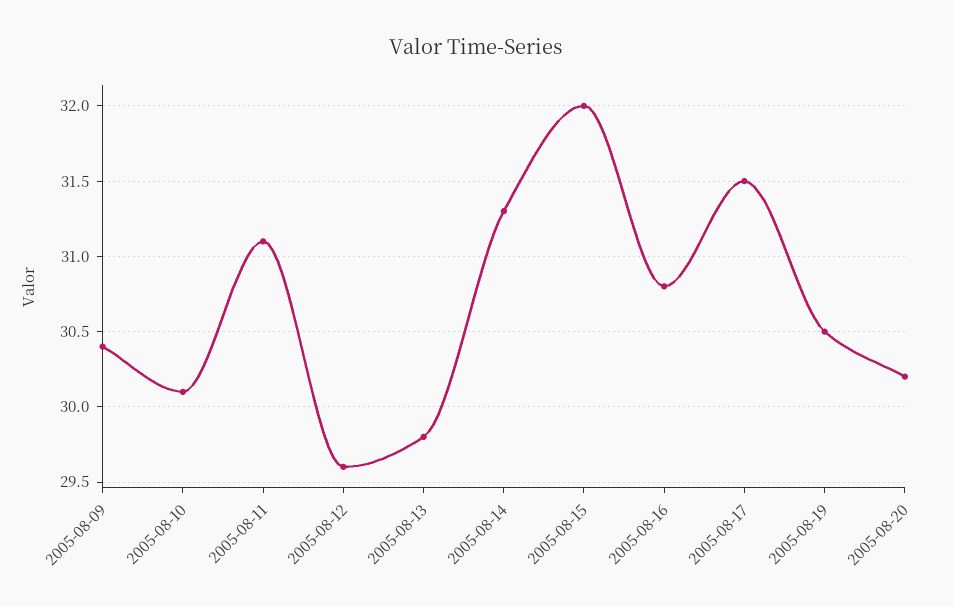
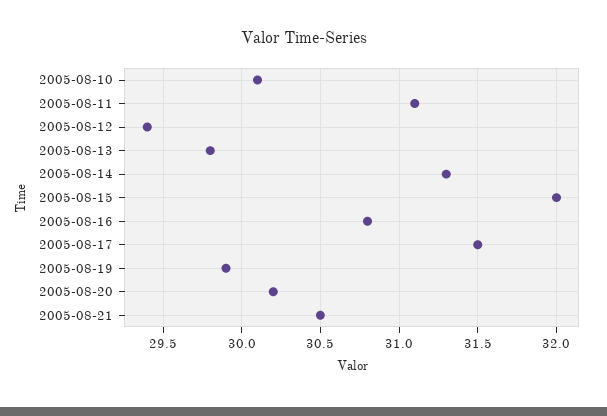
2005-08-09: 30.4 -> none
2005-08-12: 29.6 -> 29.4
2005-08-19: 30.5 -> 29.9
2005-08-21: none -> 30.5

